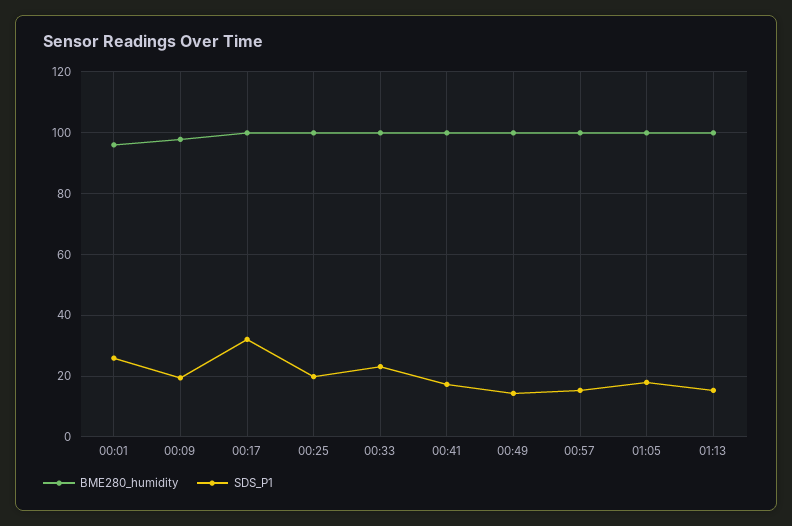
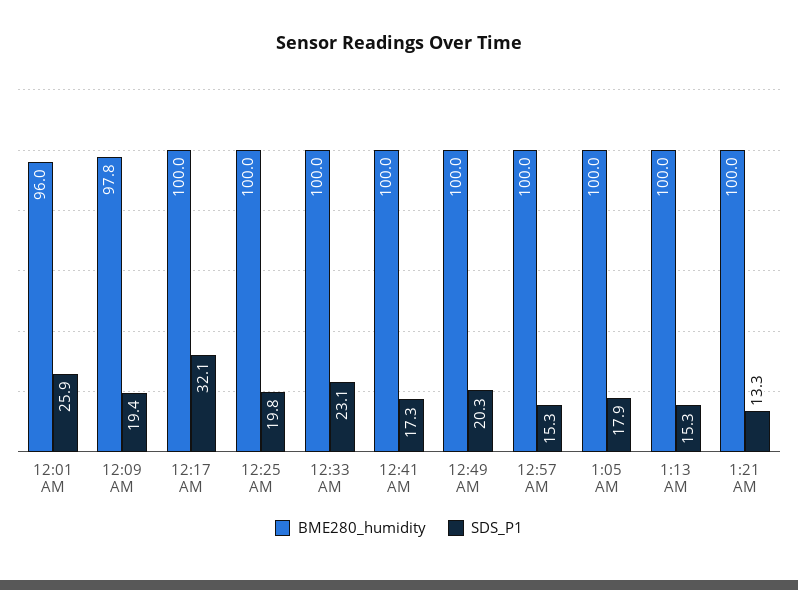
SDS_P1, 00:49: 14 -> 20.3
BME280_humidity, 1:21 AM: none -> 100
SDS_P1, 1:21 AM: none -> 13.3

